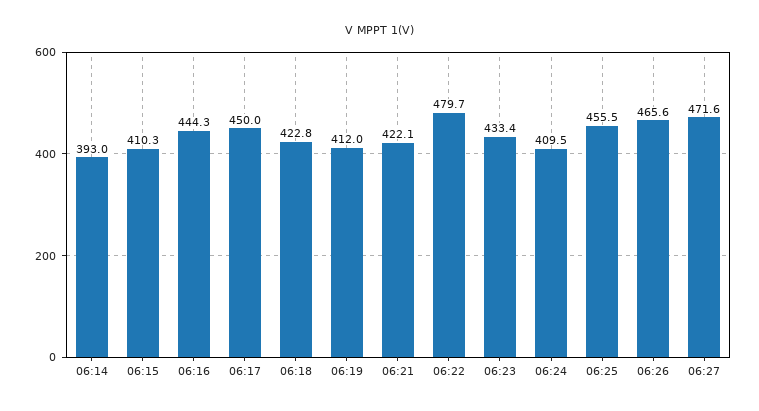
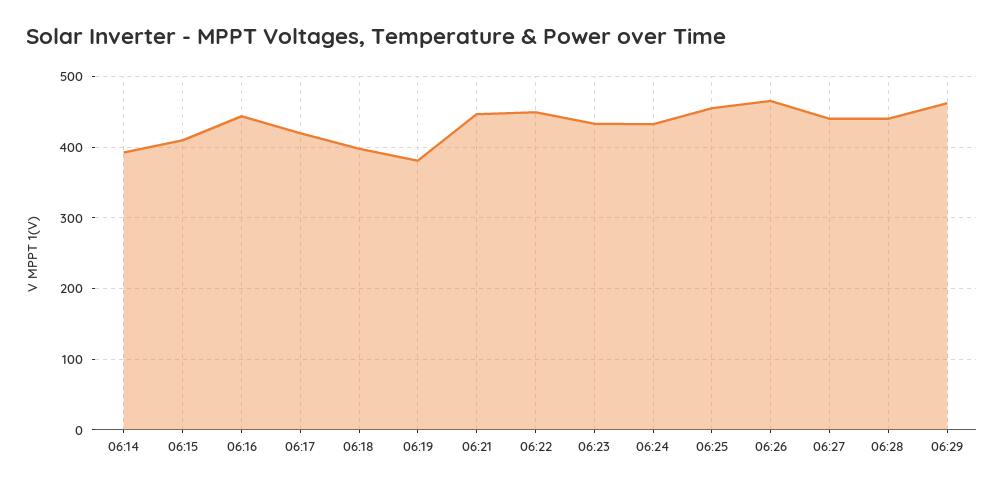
06:17: 450 -> 420
06:18: 422.8 -> 400
06:19: 412 -> 380
06:21: 422.1 -> 450
06:22: 479.7 -> 450
06:24: 409.5 -> 430
06:27: 471.6 -> 440
06:28: none -> 440
06:29: none -> 460

